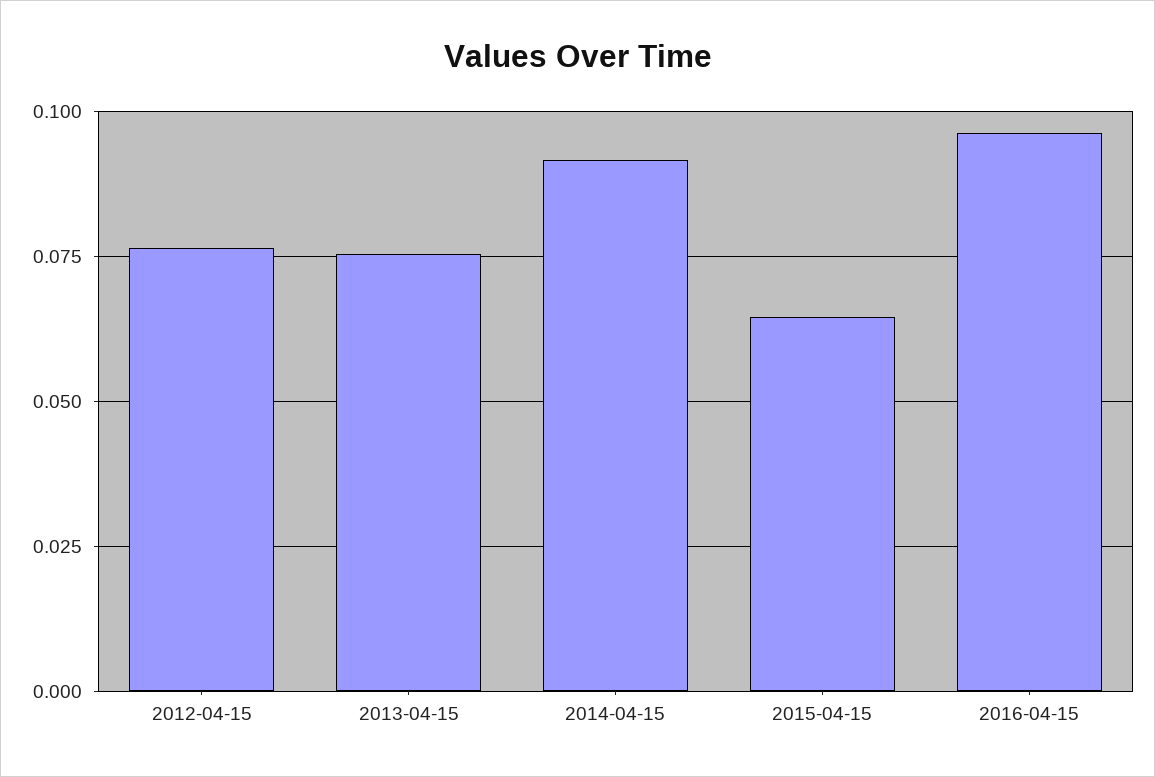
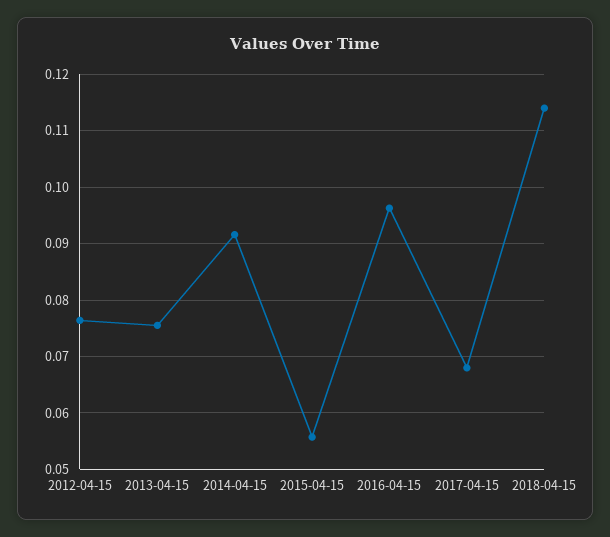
2015-04-15: 0.065 -> 0.056
2017-04-15: none -> 0.068
2018-04-15: none -> 0.114

